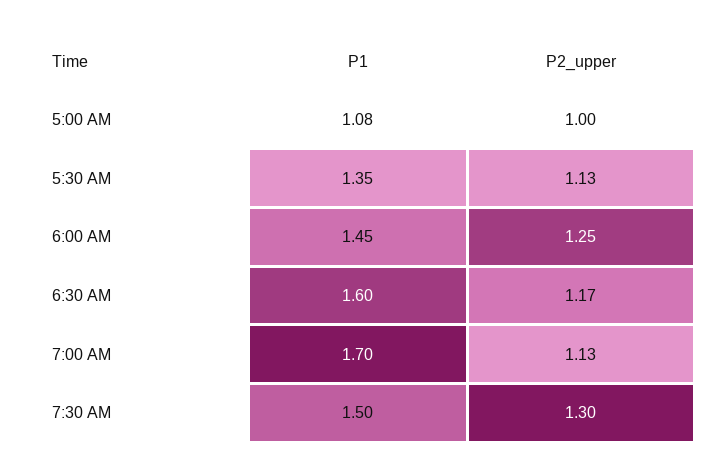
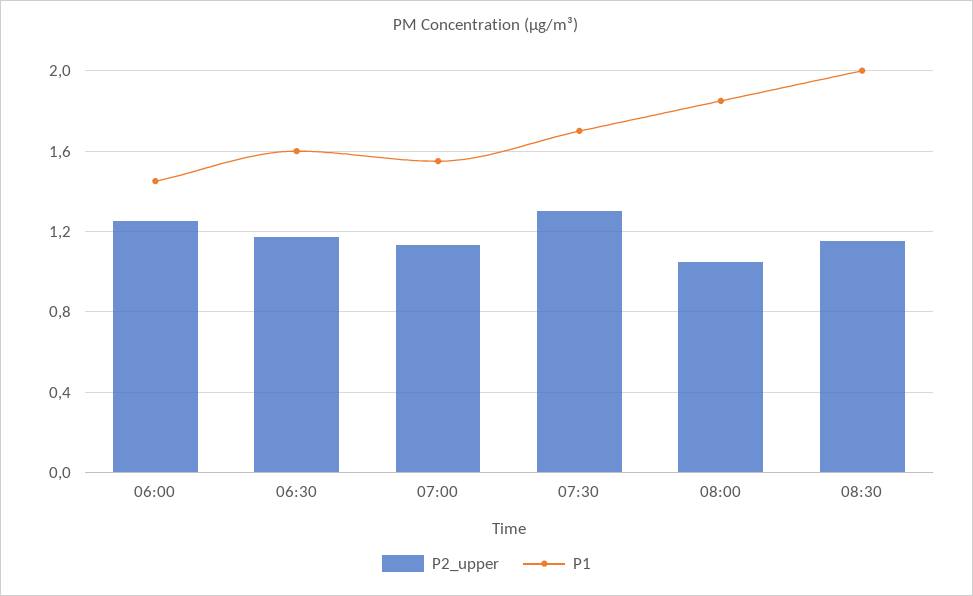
P1, 5:00 AM: 1.08 -> none
P2_upper, 5:00 AM: 1 -> none
P1, 5:30 AM: 1.35 -> none
P2_upper, 5:30 AM: 1.13 -> none
P1, 7:00 AM: 1.7 -> 1.55
P1, 7:30 AM: 1.5 -> 1.7
P2_upper, 08:00: none -> 1.05
P1, 08:00: none -> 1.85
P2_upper, 08:30: none -> 1.15
P1, 08:30: none -> 2

